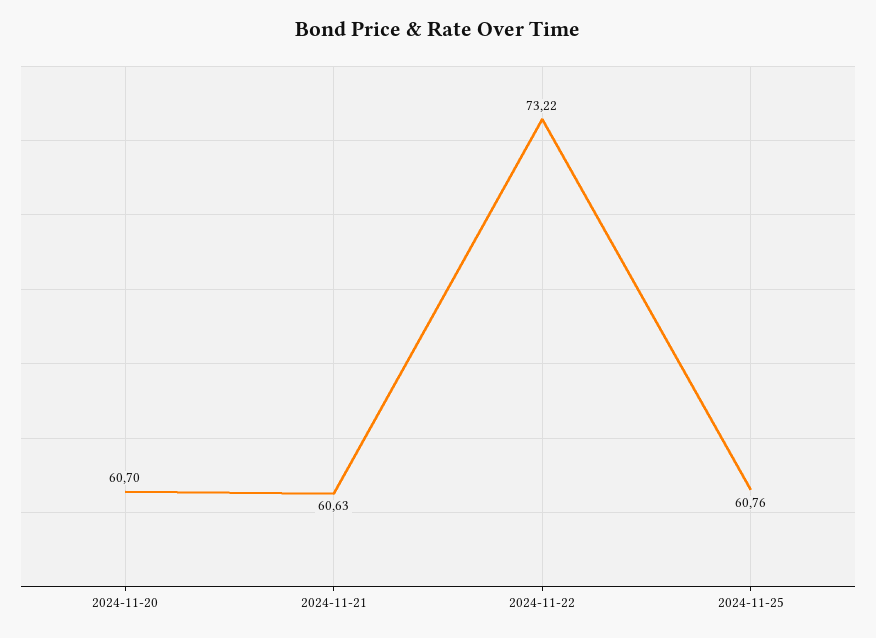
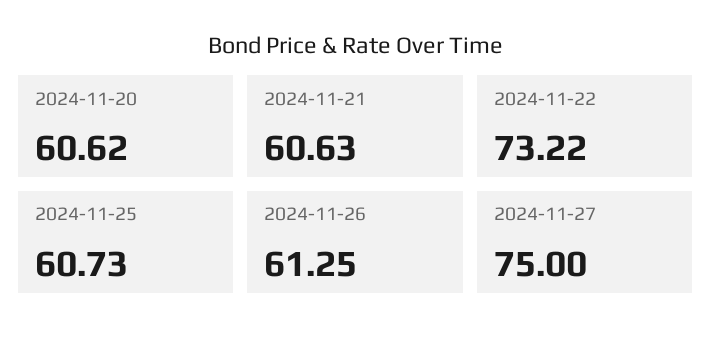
2024-11-20: 60.7 -> 60.62
2024-11-25: 60.76 -> 60.73
2024-11-26: none -> 61.25
2024-11-27: none -> 75

